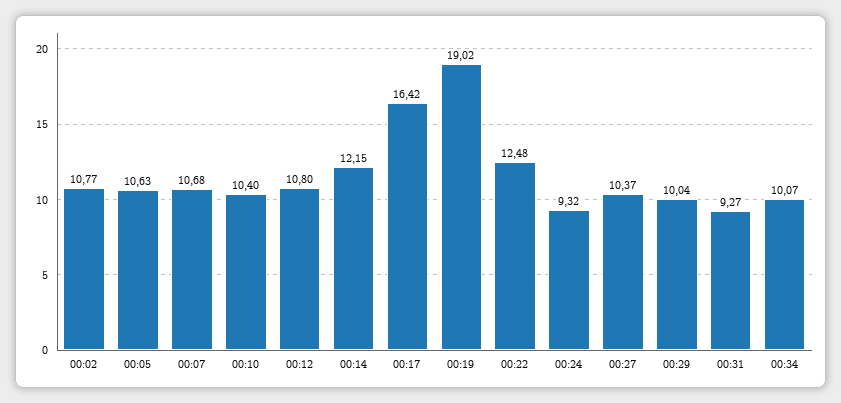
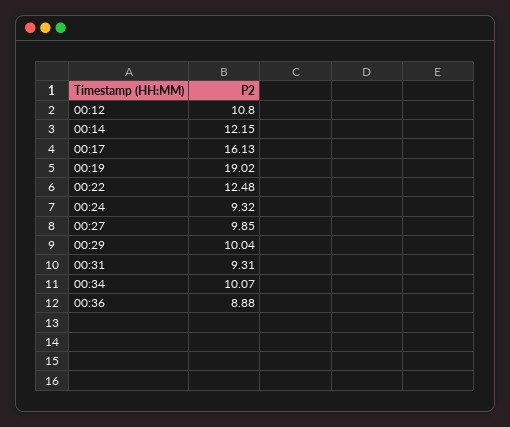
00:02: 10.77 -> none
00:05: 10.63 -> none
00:07: 10.68 -> none
00:10: 10.4 -> none
00:17: 16.42 -> 16.13
00:27: 10.37 -> 9.85
00:31: 9.27 -> 9.31
00:36: none -> 8.88

